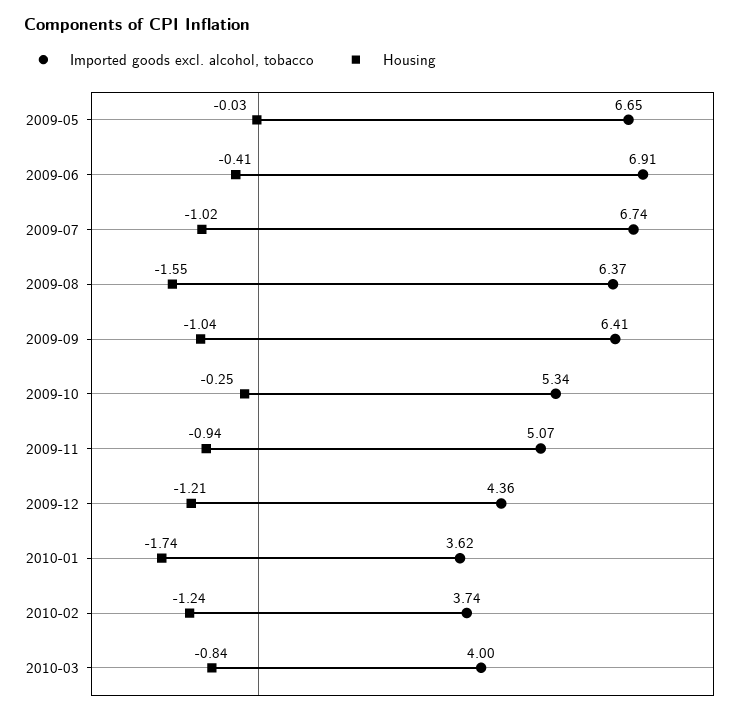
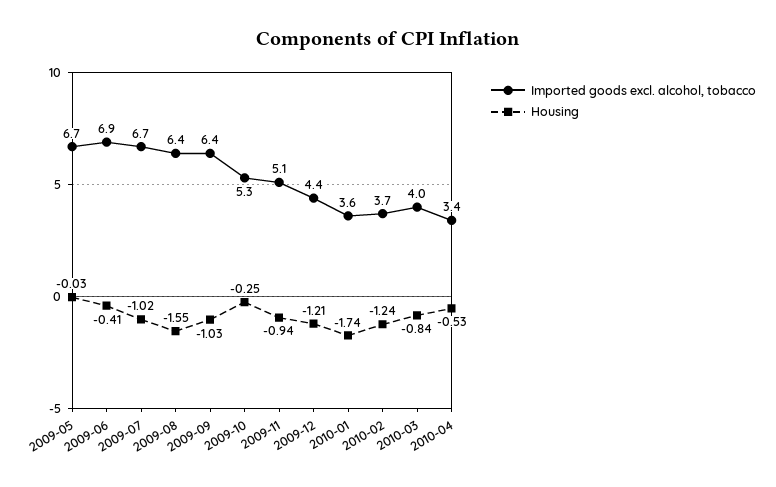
Housing, 2009-09: -1.04 -> -1.03
Imported goods excl. alcohol, tobacco, 2010-04: none -> 3.4
Housing, 2010-04: none -> -0.53

